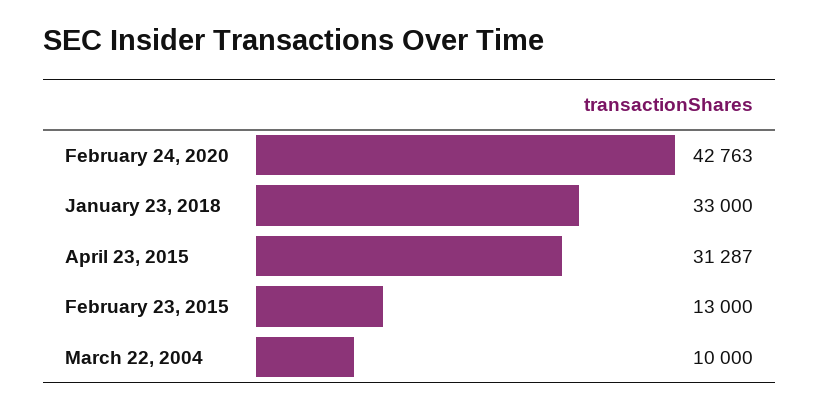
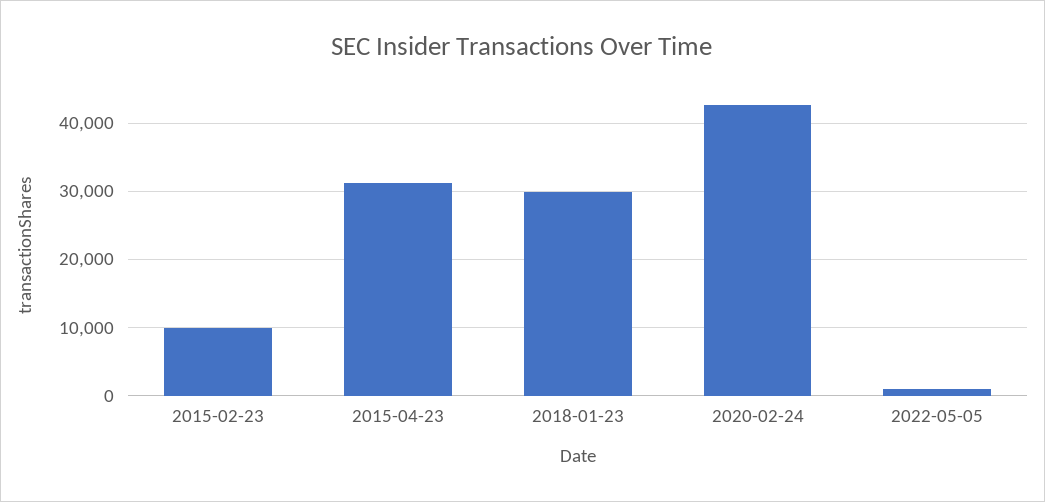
January 23, 2018: 33000 -> 30000
February 23, 2015: 13000 -> 10000
March 22, 2004: 10000 -> none
2022-05-05: none -> 1000

